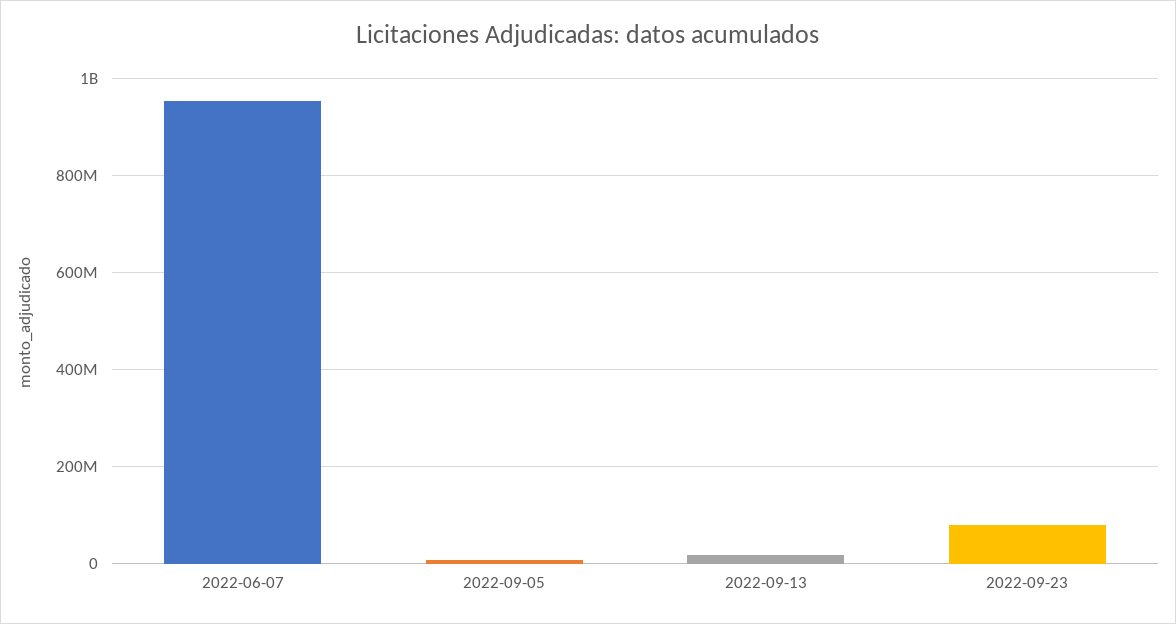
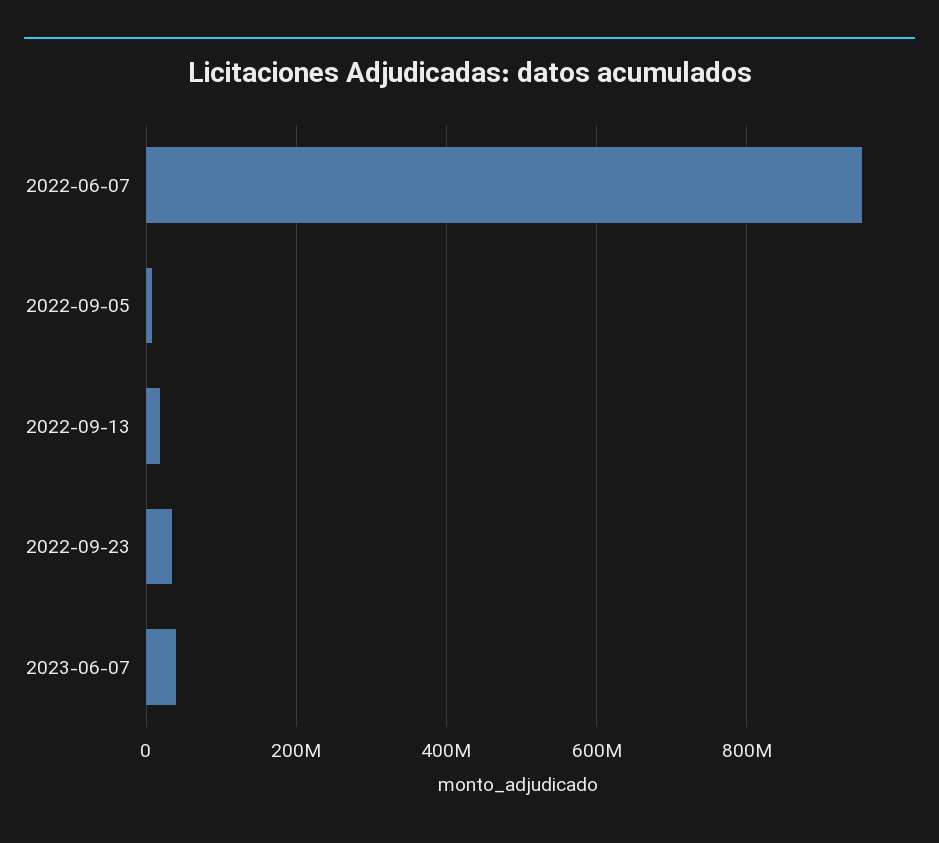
2022-09-23: 80000000 -> 40000000
2023-06-07: none -> 40000000

